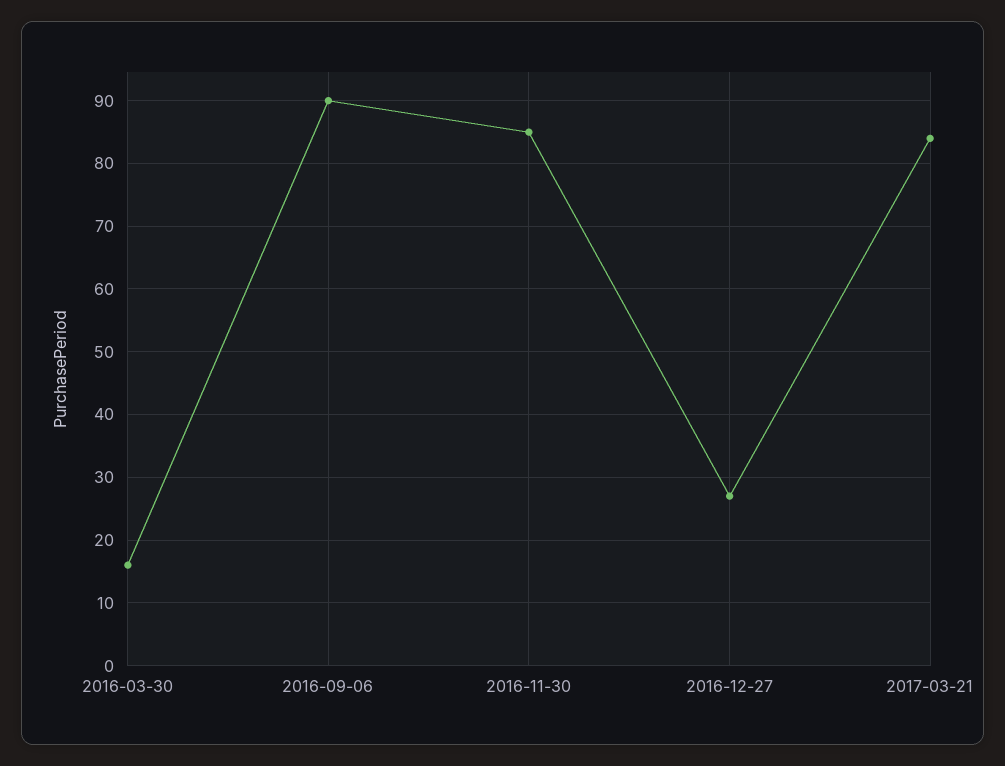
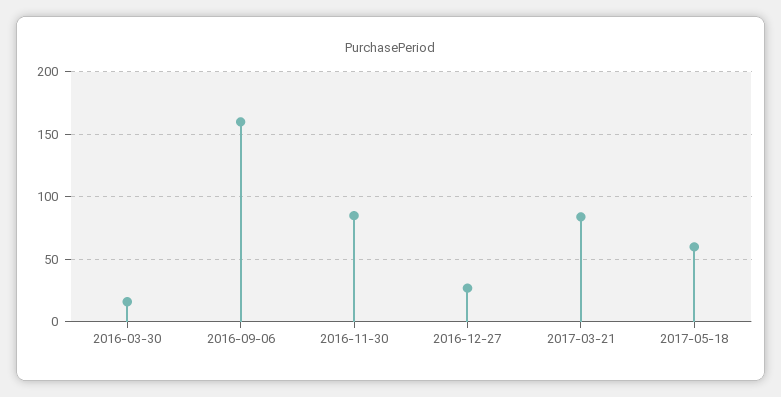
2016-09-06: 90 -> 160
2017-05-18: none -> 60

